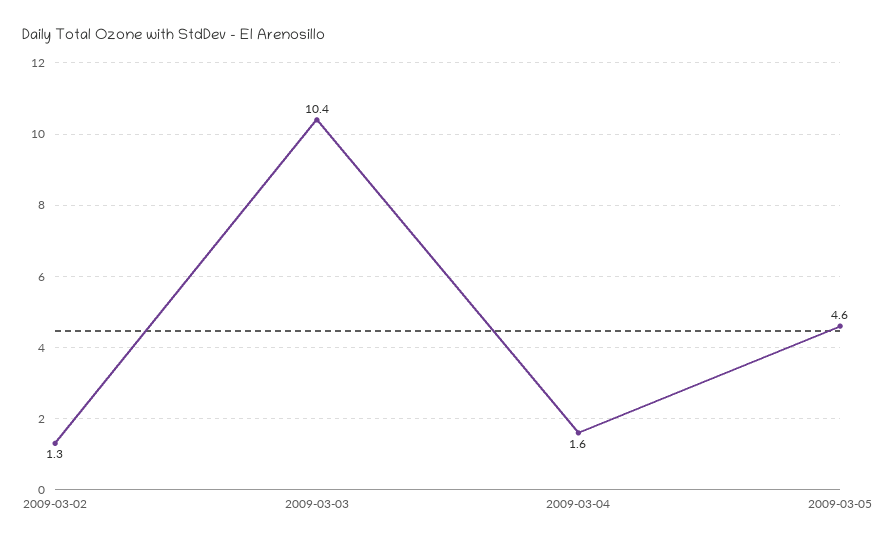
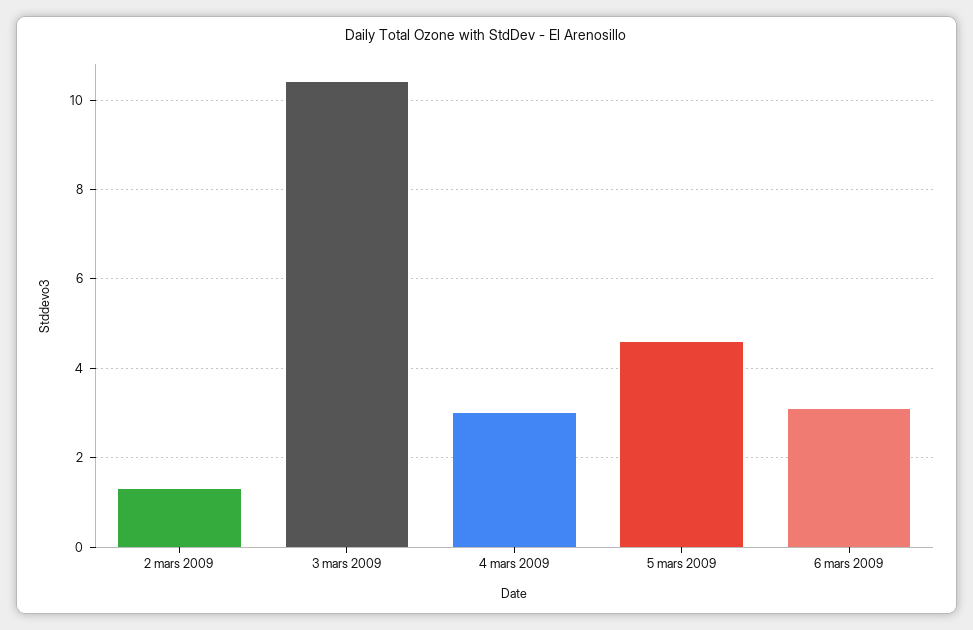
2009-03-04: 1.6 -> 3
6 mars 2009: none -> 3

